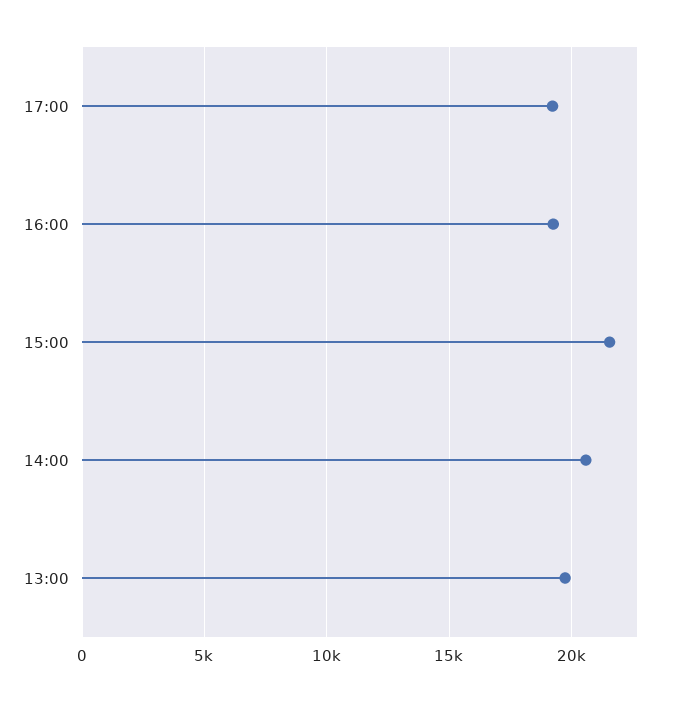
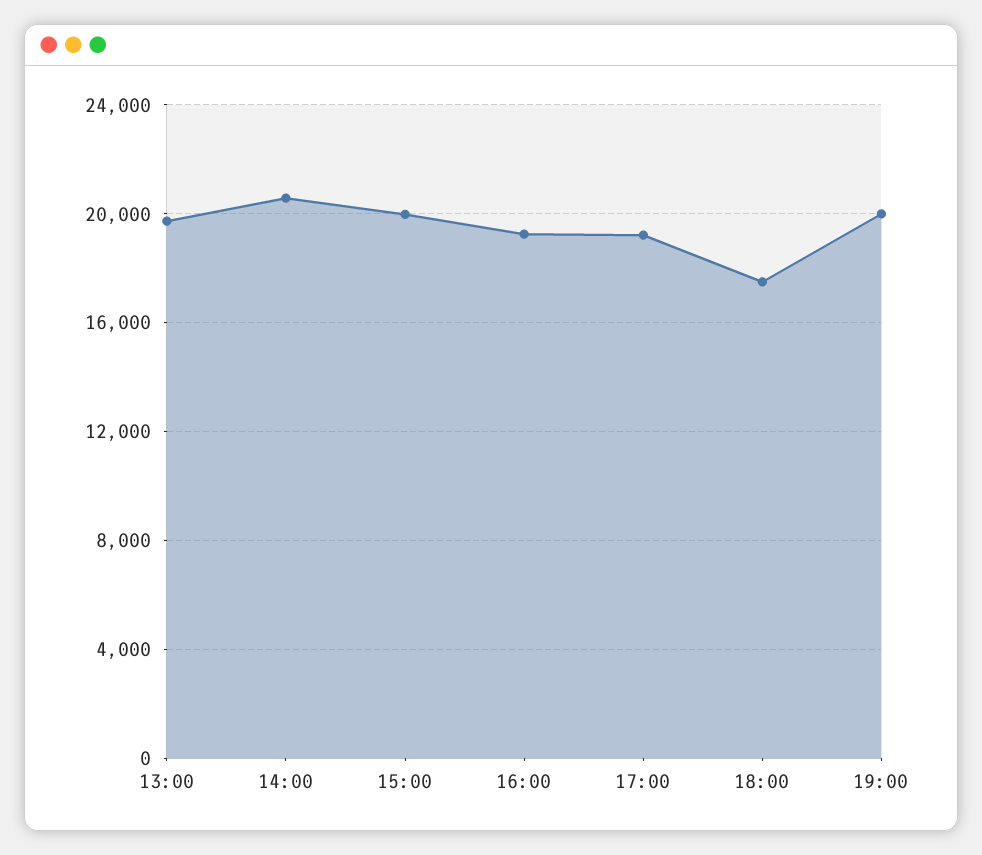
15:00: 21500 -> 20000
18:00: none -> 17500
19:00: none -> 20000

